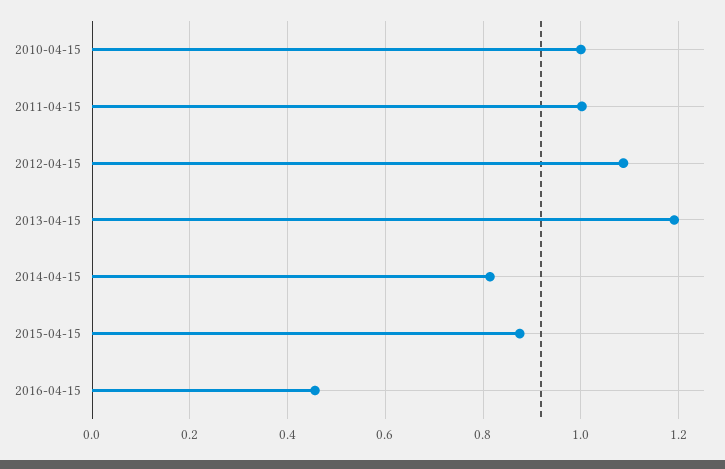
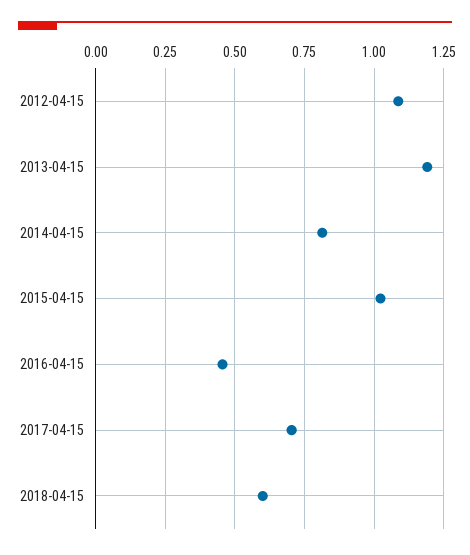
2010-04-15: 1 -> none
2011-04-15: 1 -> none
2015-04-15: 0.88 -> 1.025
2017-04-15: none -> 0.7
2018-04-15: none -> 0.6

